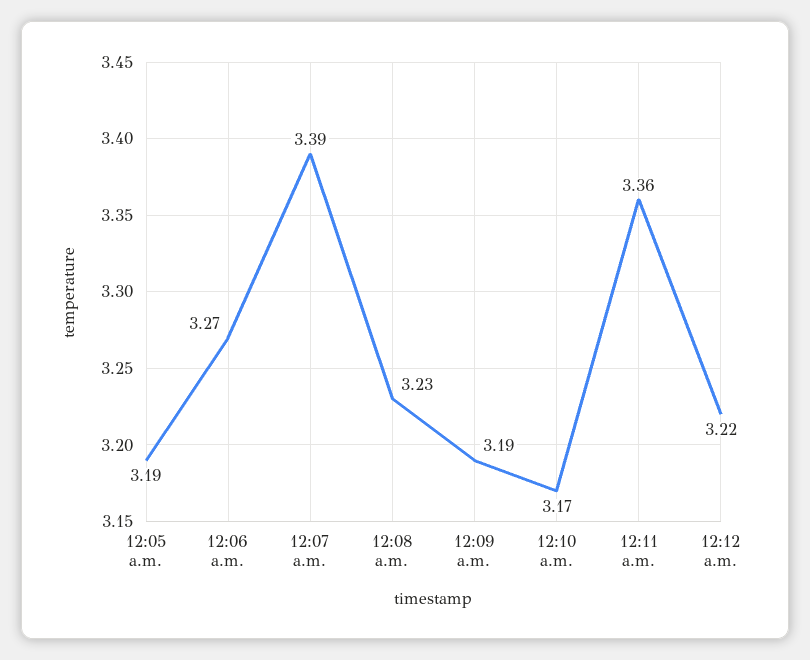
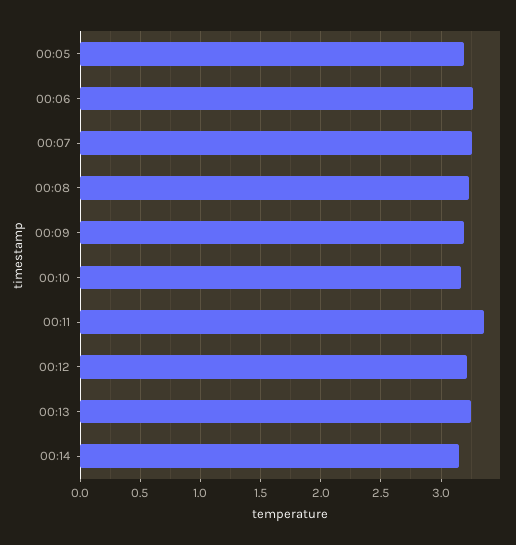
12:07 a.m.: 3.39 -> 3.25
00:13: none -> 3.25
00:14: none -> 3.15

